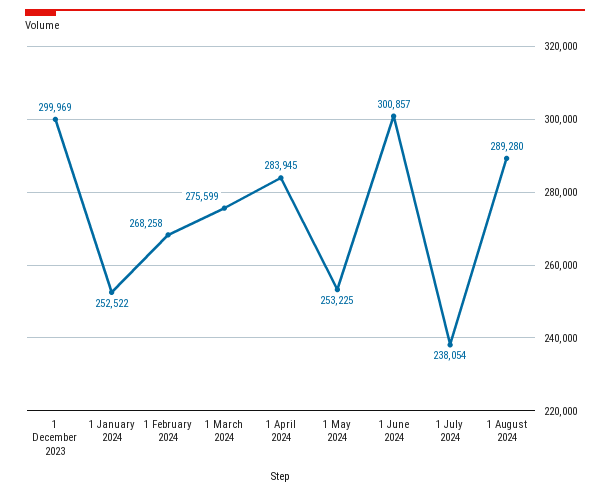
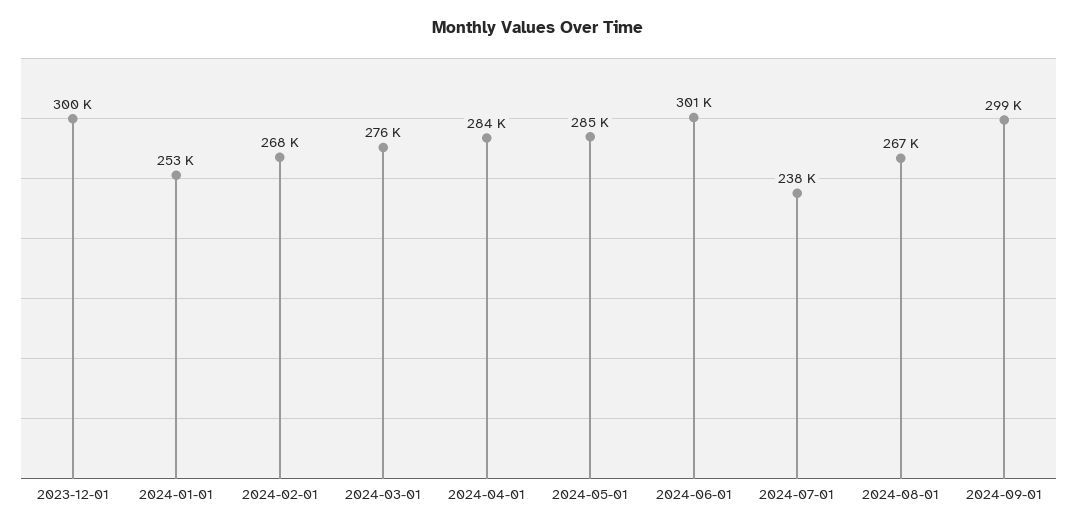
1 May 2024: 253225 -> 285000
1 August 2024: 289280 -> 267000
2024-09-01: none -> 299000

